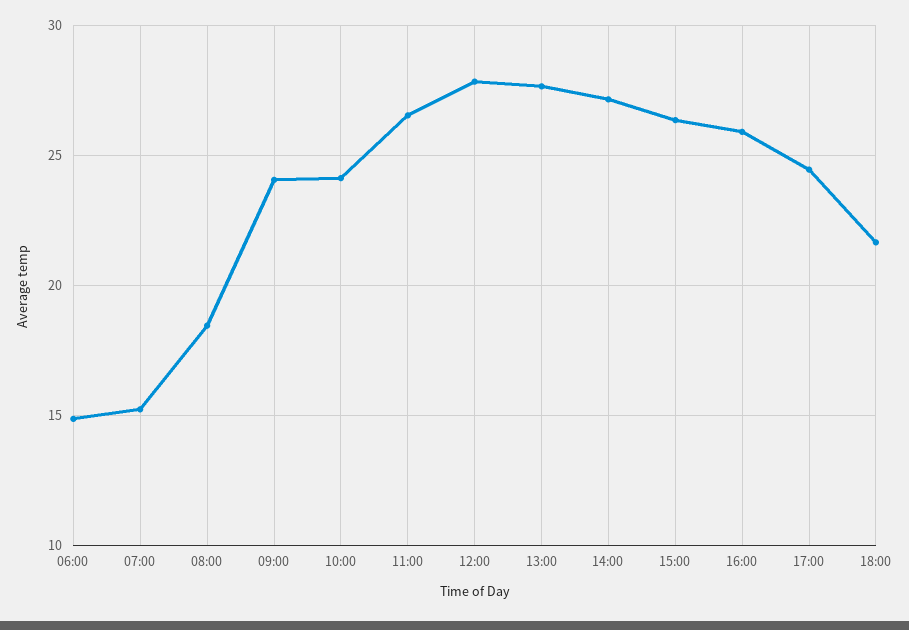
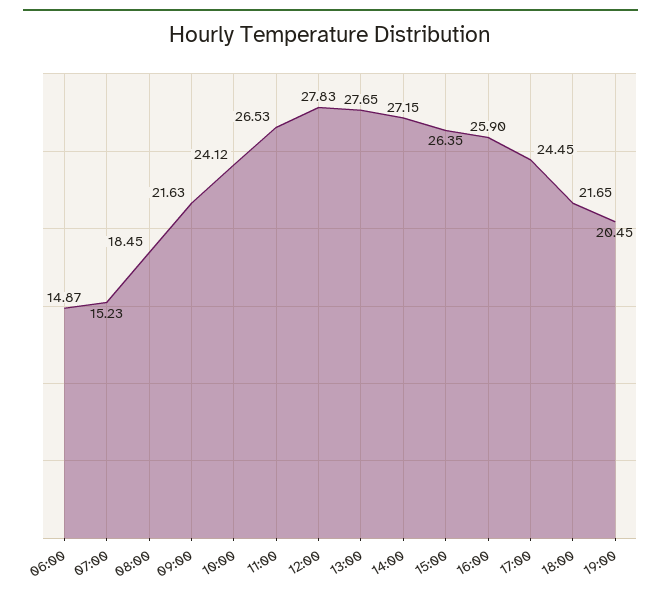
09:00: 24 -> 21.63
19:00: none -> 20.45

